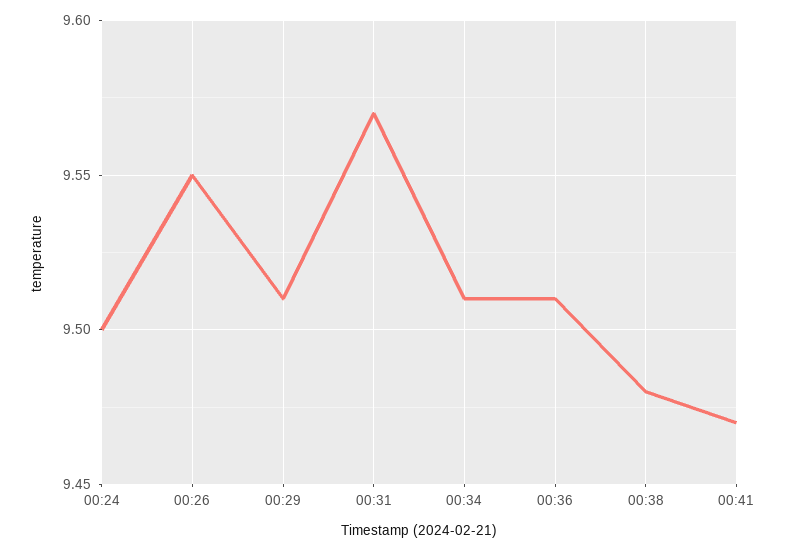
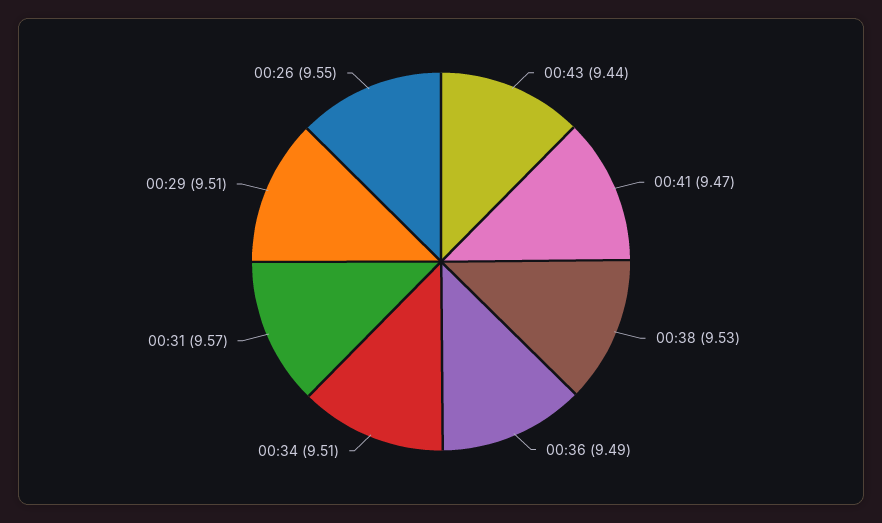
00:24: 9.5 -> none
00:36: 9.51 -> 9.49
00:38: 9.48 -> 9.53
00:43: none -> 9.44

